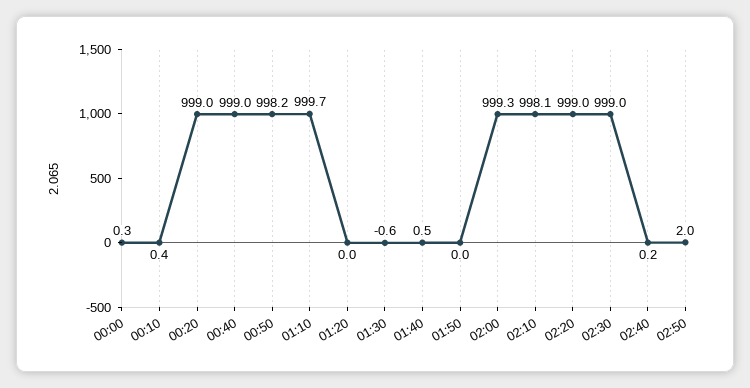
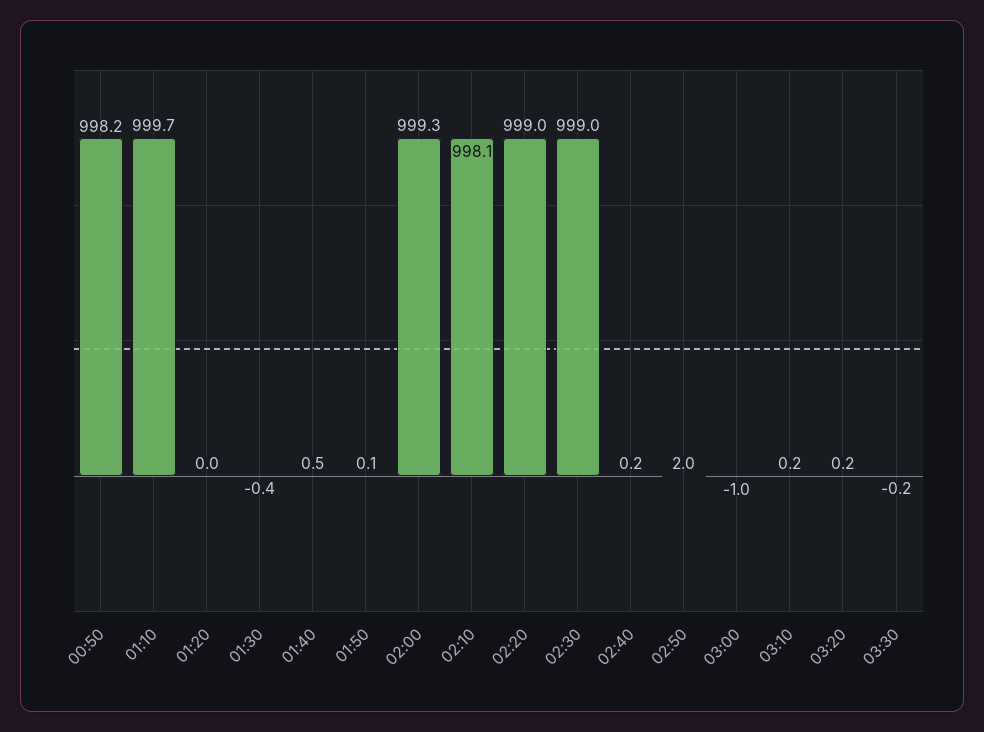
00:00: 0.3 -> none
00:10: 0.4 -> none
00:20: 999 -> none
00:40: 999 -> none
01:30: -0.6 -> -0.4
01:50: 0 -> 0.1
03:00: none -> -1
03:10: none -> 0.2
03:20: none -> 0.2
03:30: none -> -0.2

